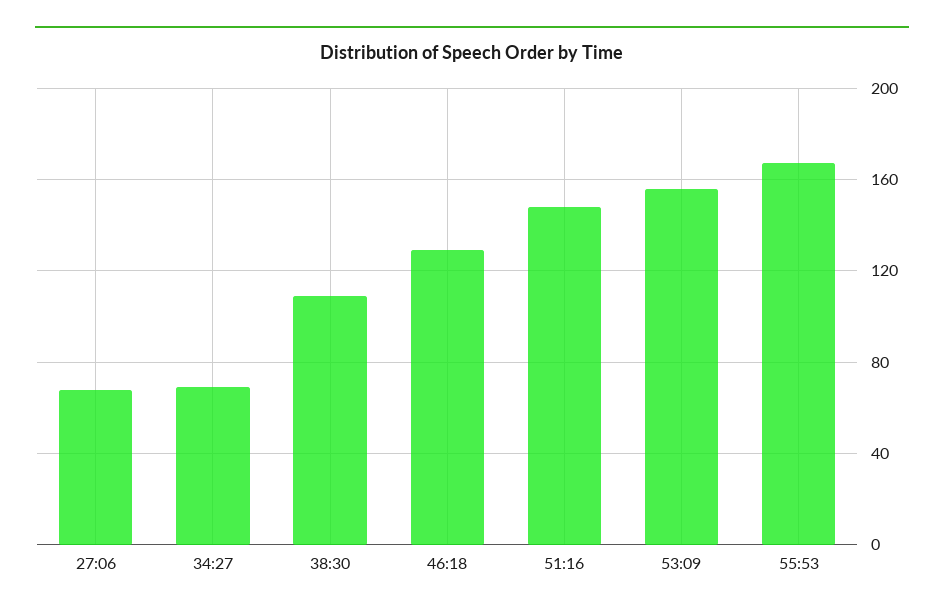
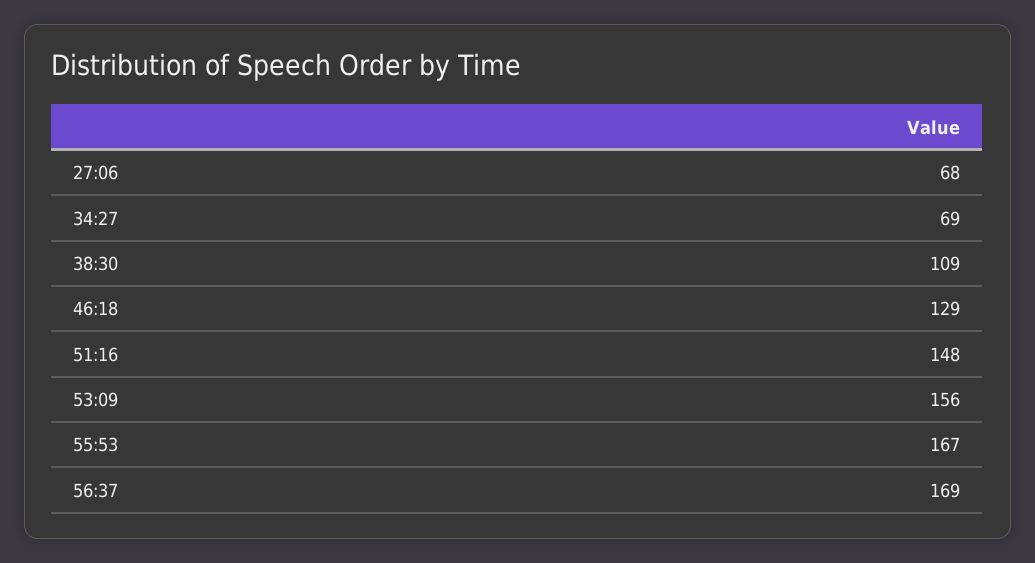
56:37: none -> 169

